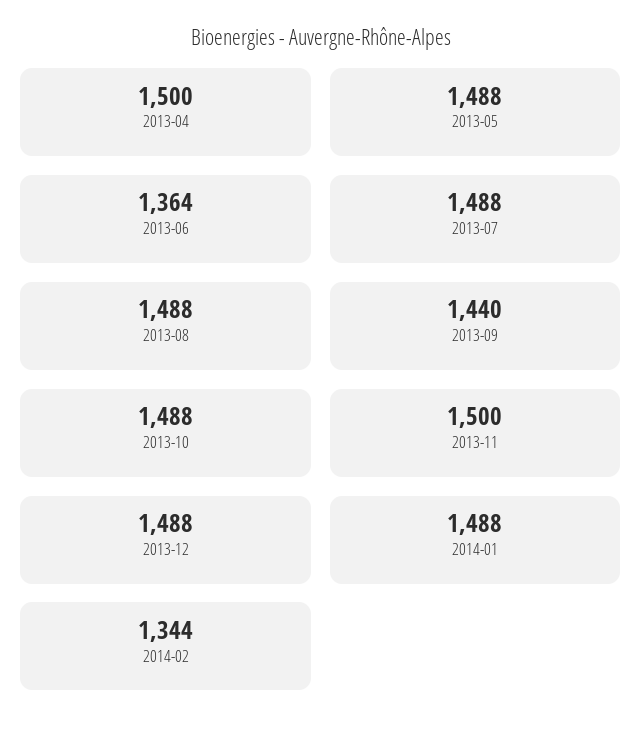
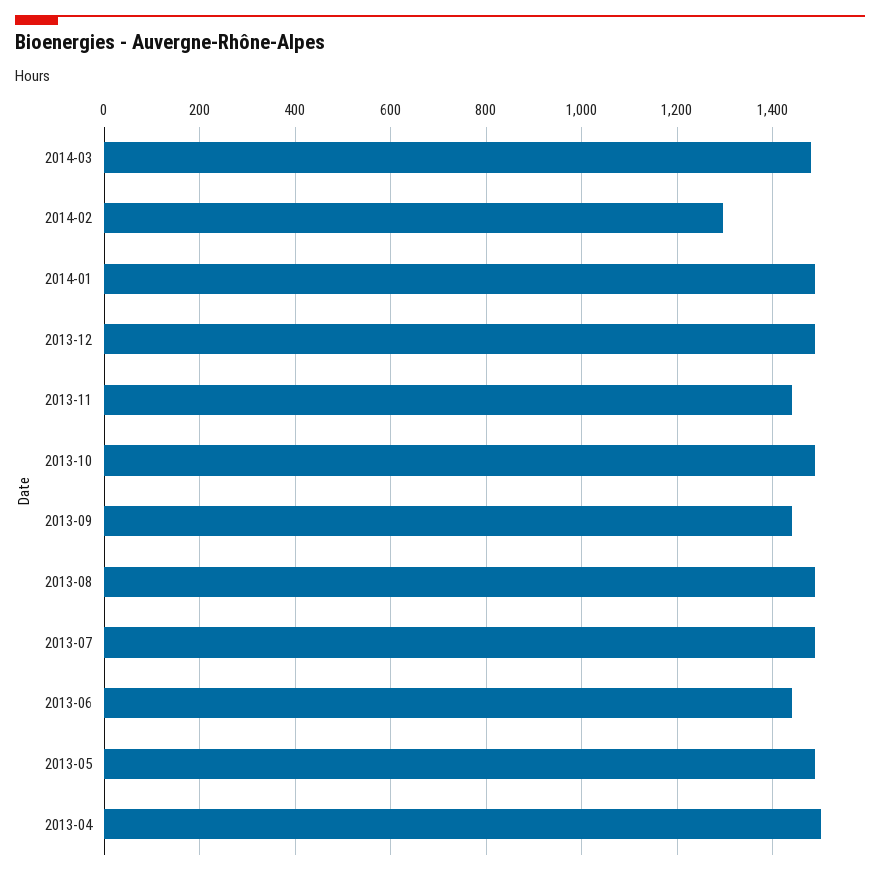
2013-06: 1364 -> 1440
2013-11: 1500 -> 1440
2014-02: 1344 -> 1300
2014-03: none -> 1480

